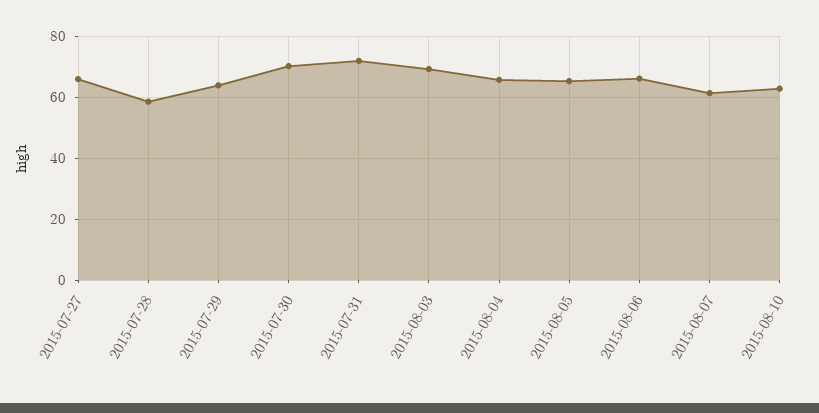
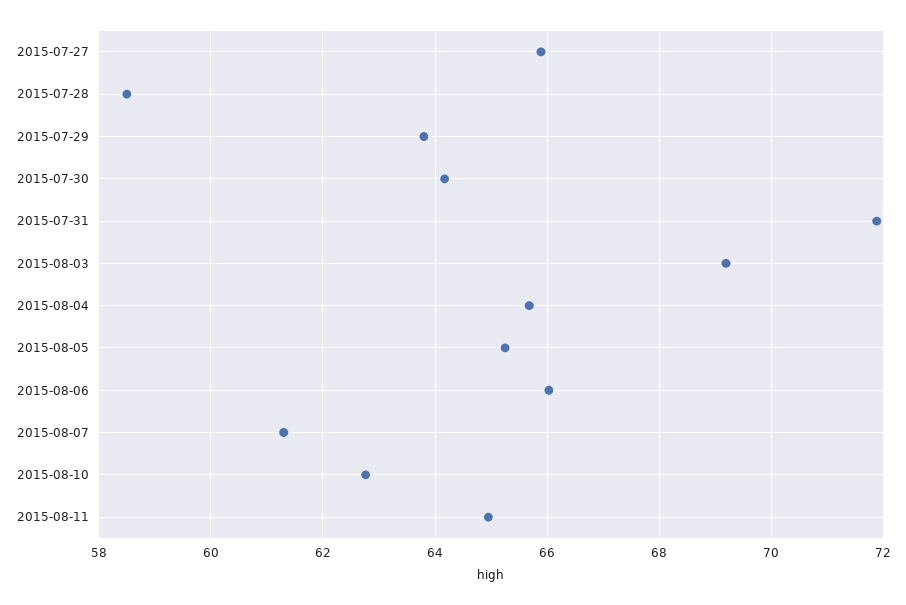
2015-07-30: 70 -> 64.2
2015-08-11: none -> 65

